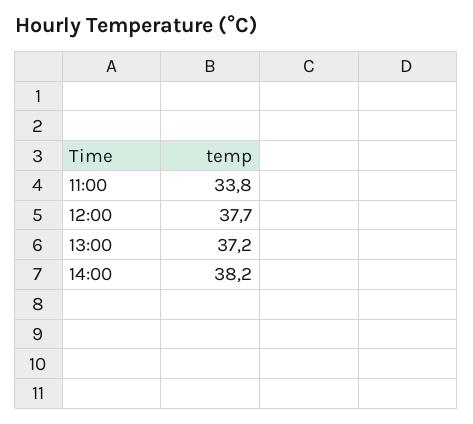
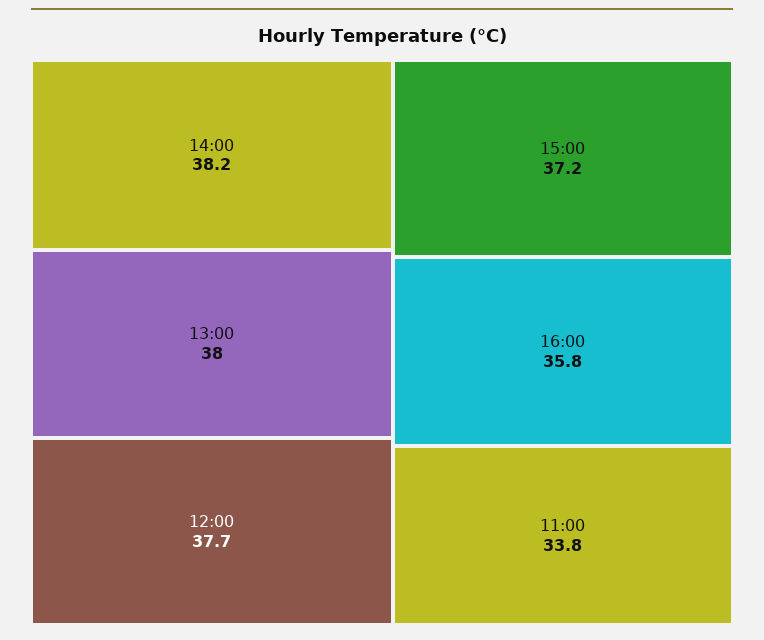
13:00: 37.2 -> 38
15:00: none -> 37.2
16:00: none -> 35.8

